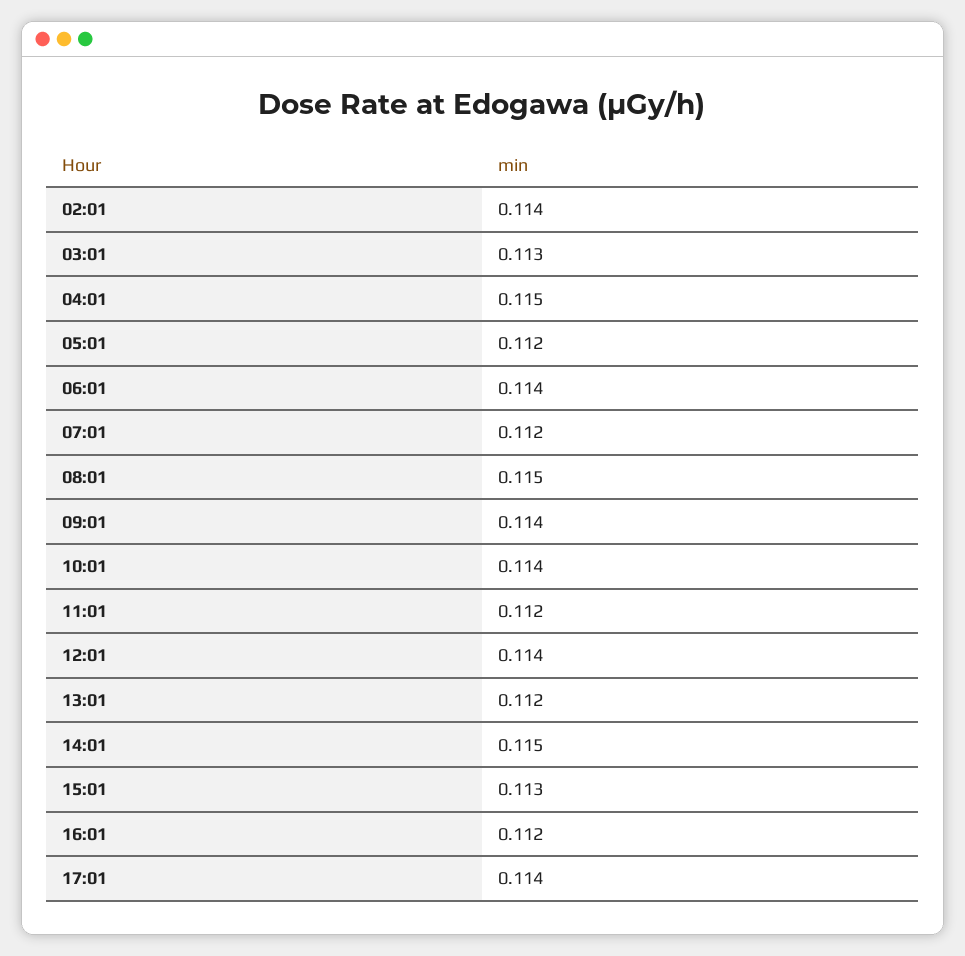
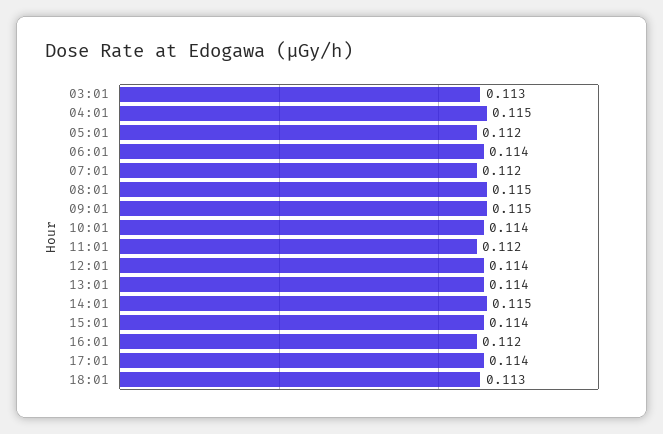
02:01: 0.114 -> none
09:01: 0.114 -> 0.115
13:01: 0.112 -> 0.114
15:01: 0.113 -> 0.114
18:01: none -> 0.113

